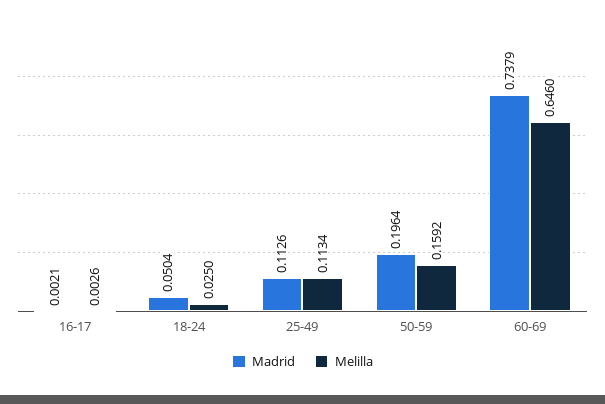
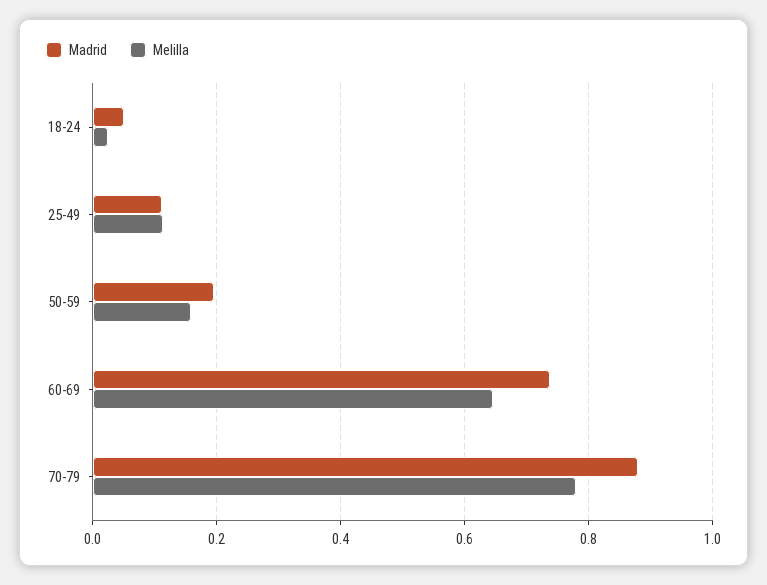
Madrid, 16-17: 0.0021 -> none
Melilla, 16-17: 0.0026 -> none
Madrid, 70-79: none -> 0.88
Melilla, 70-79: none -> 0.78

